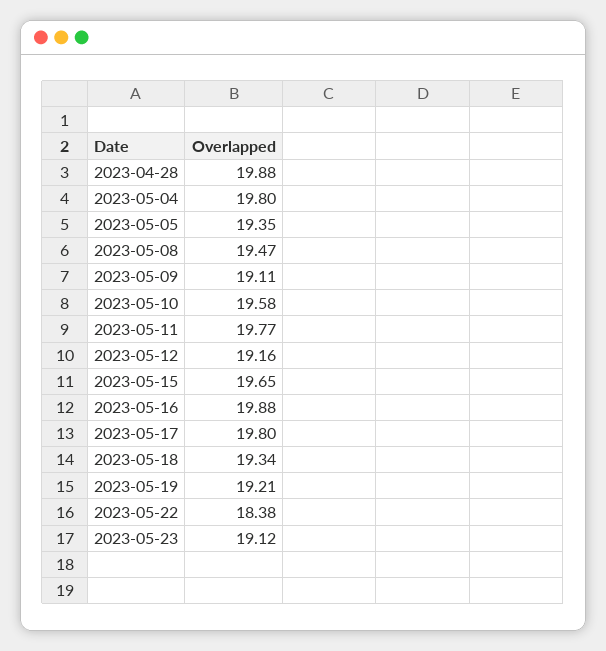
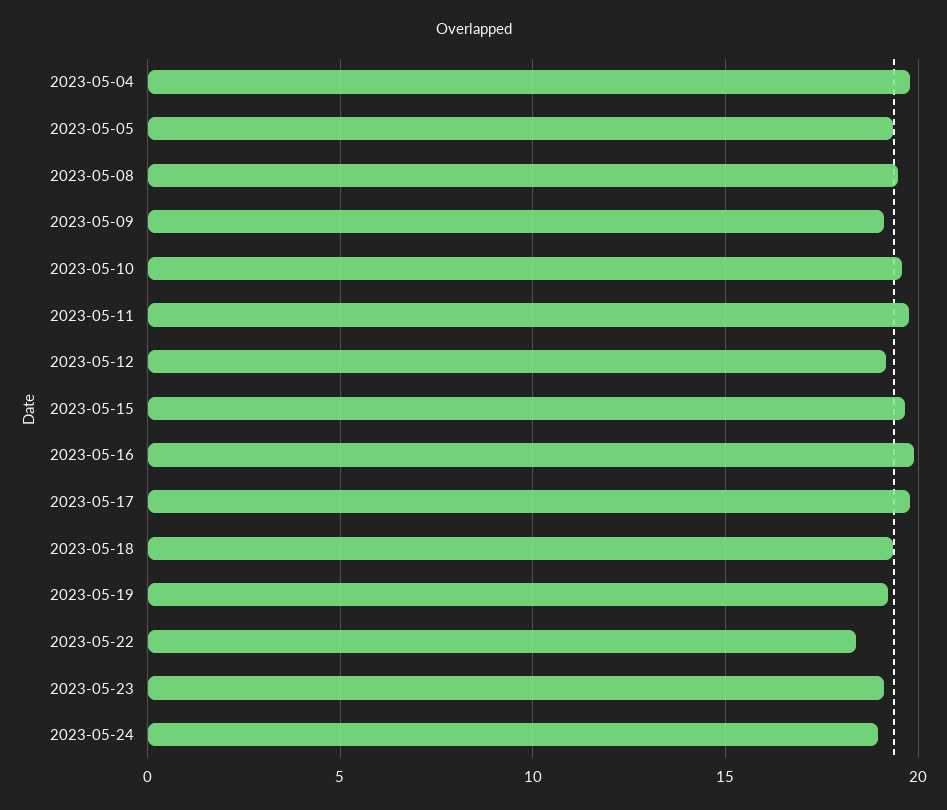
2023-04-28: 19.88 -> none
2023-05-24: none -> 19

